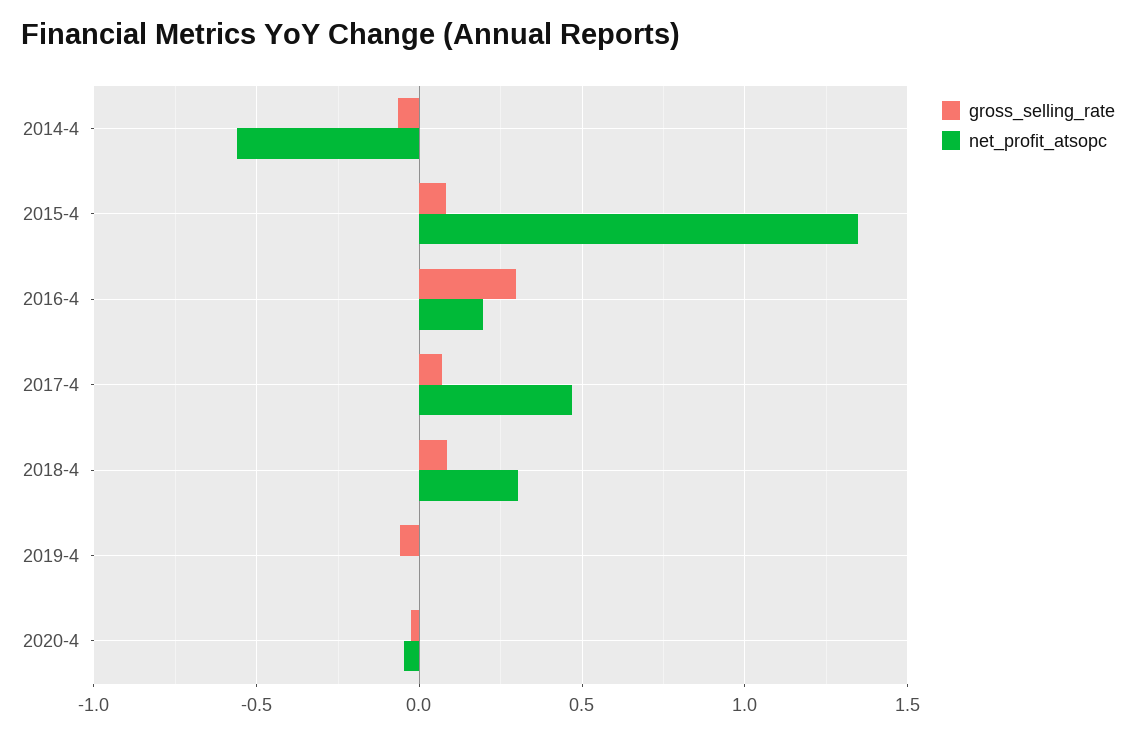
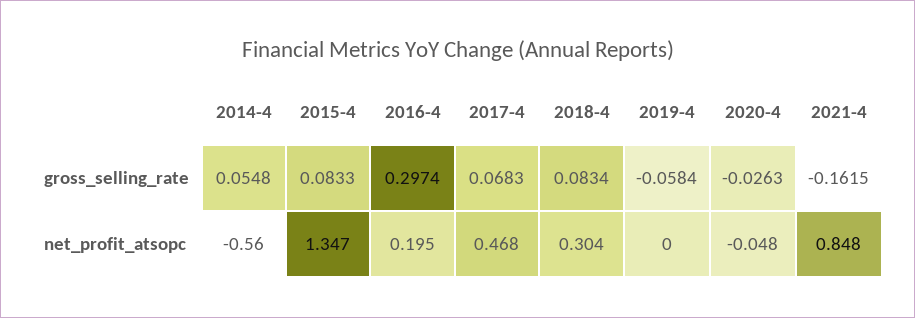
gross_selling_rate, 2014-4: -0.05 -> 0.0548
gross_selling_rate, 2021-4: none -> -0.1615
net_profit_atsopc, 2021-4: none -> 0.848

